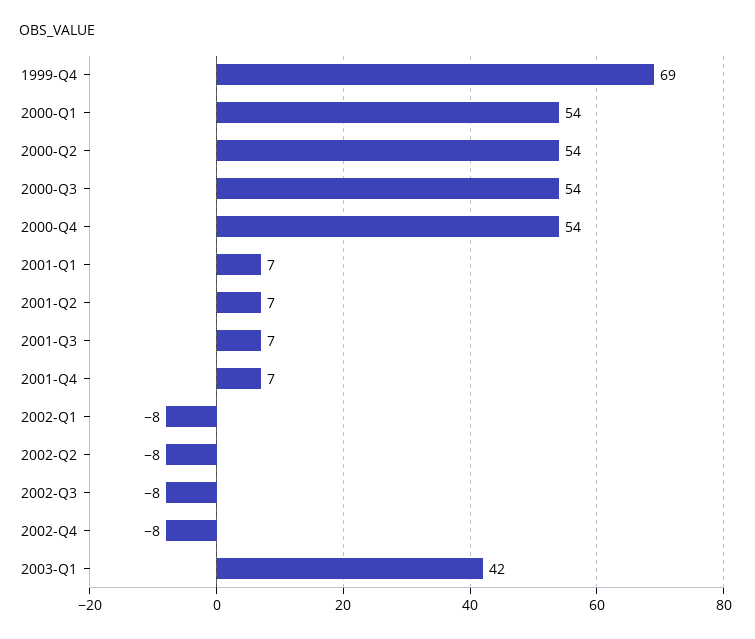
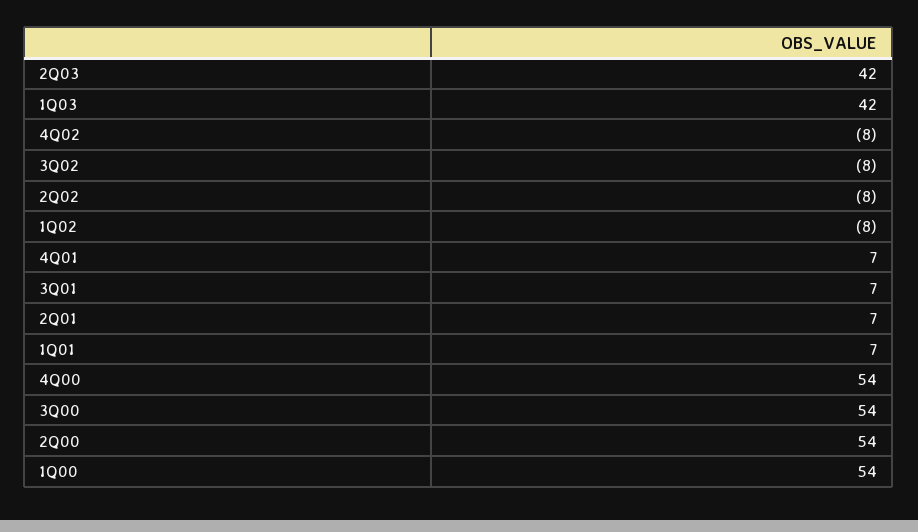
1999-Q4: 69 -> none
2Q03: none -> 42

